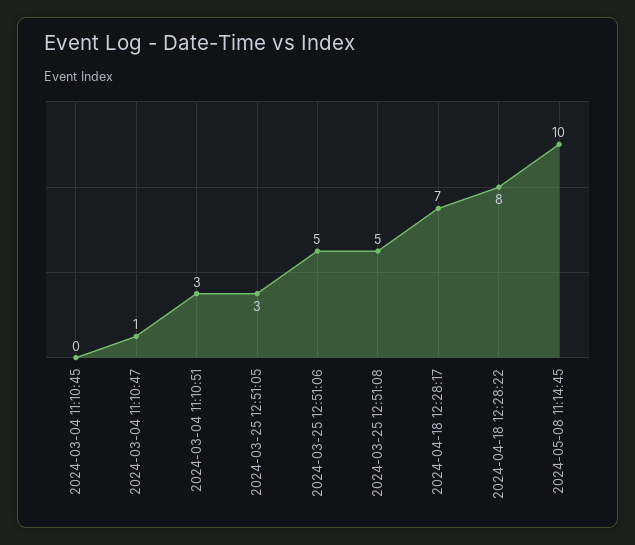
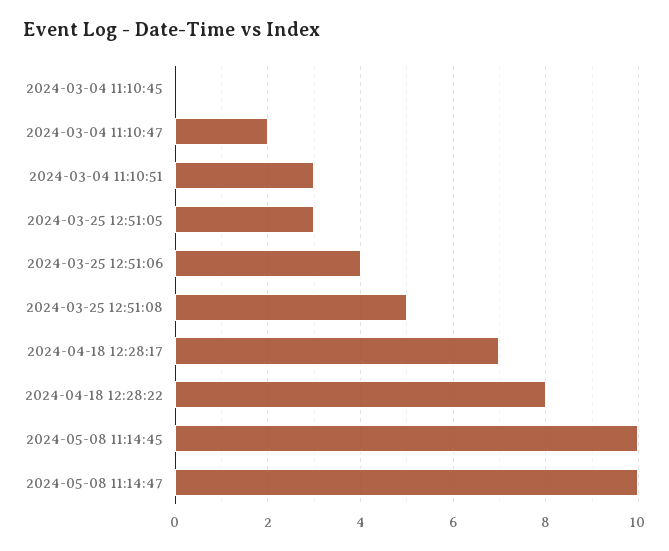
2024-03-04 11:10:47: 1 -> 2
2024-03-25 12:51:06: 5 -> 4
2024-05-08 11:14:47: none -> 10

